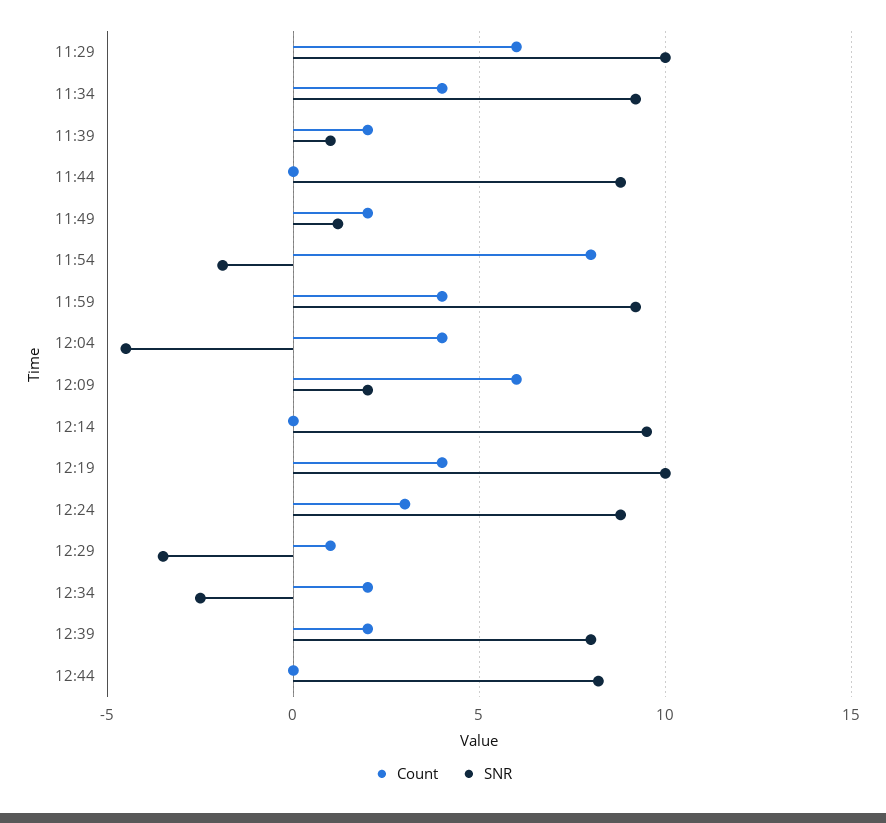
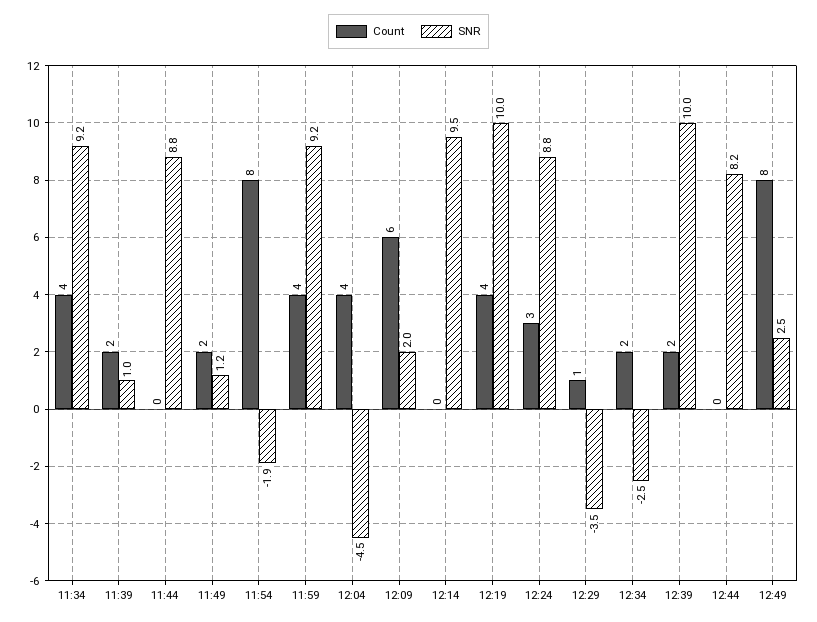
Count, 11:29: 6 -> none
SNR, 11:29: 10 -> none
SNR, 12:39: 8 -> 10
Count, 12:49: none -> 8
SNR, 12:49: none -> 2.5

